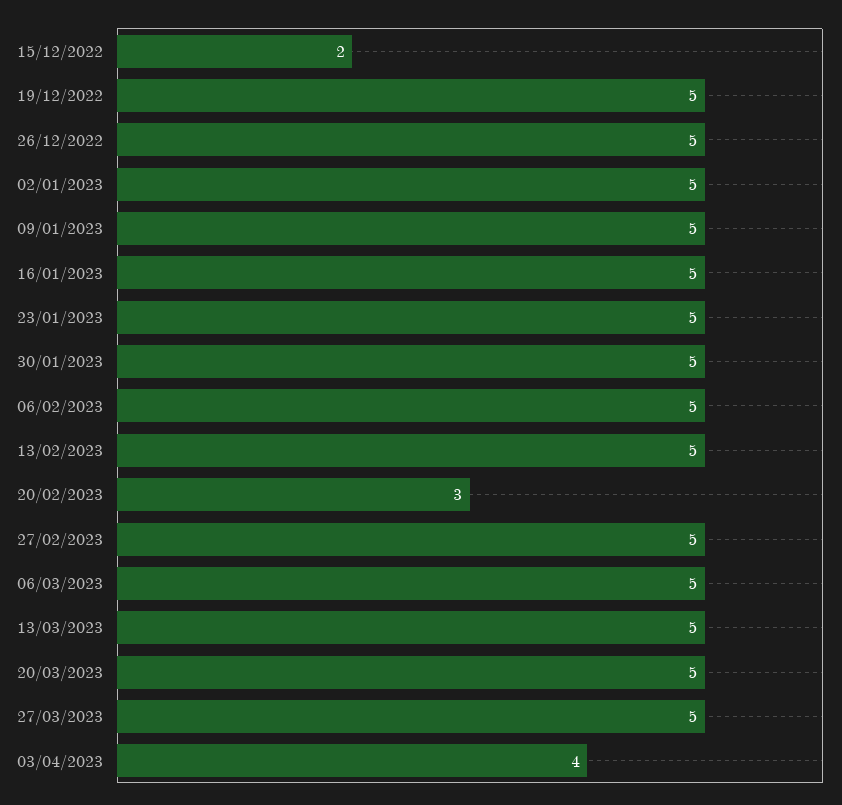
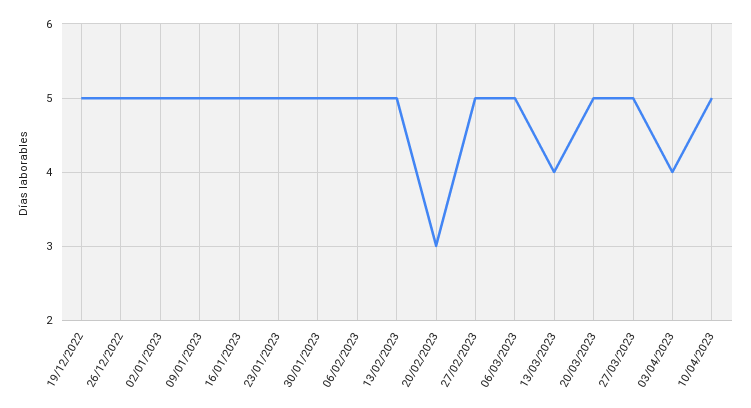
15/12/2022: 2 -> none
13/03/2023: 5 -> 4
10/04/2023: none -> 5

